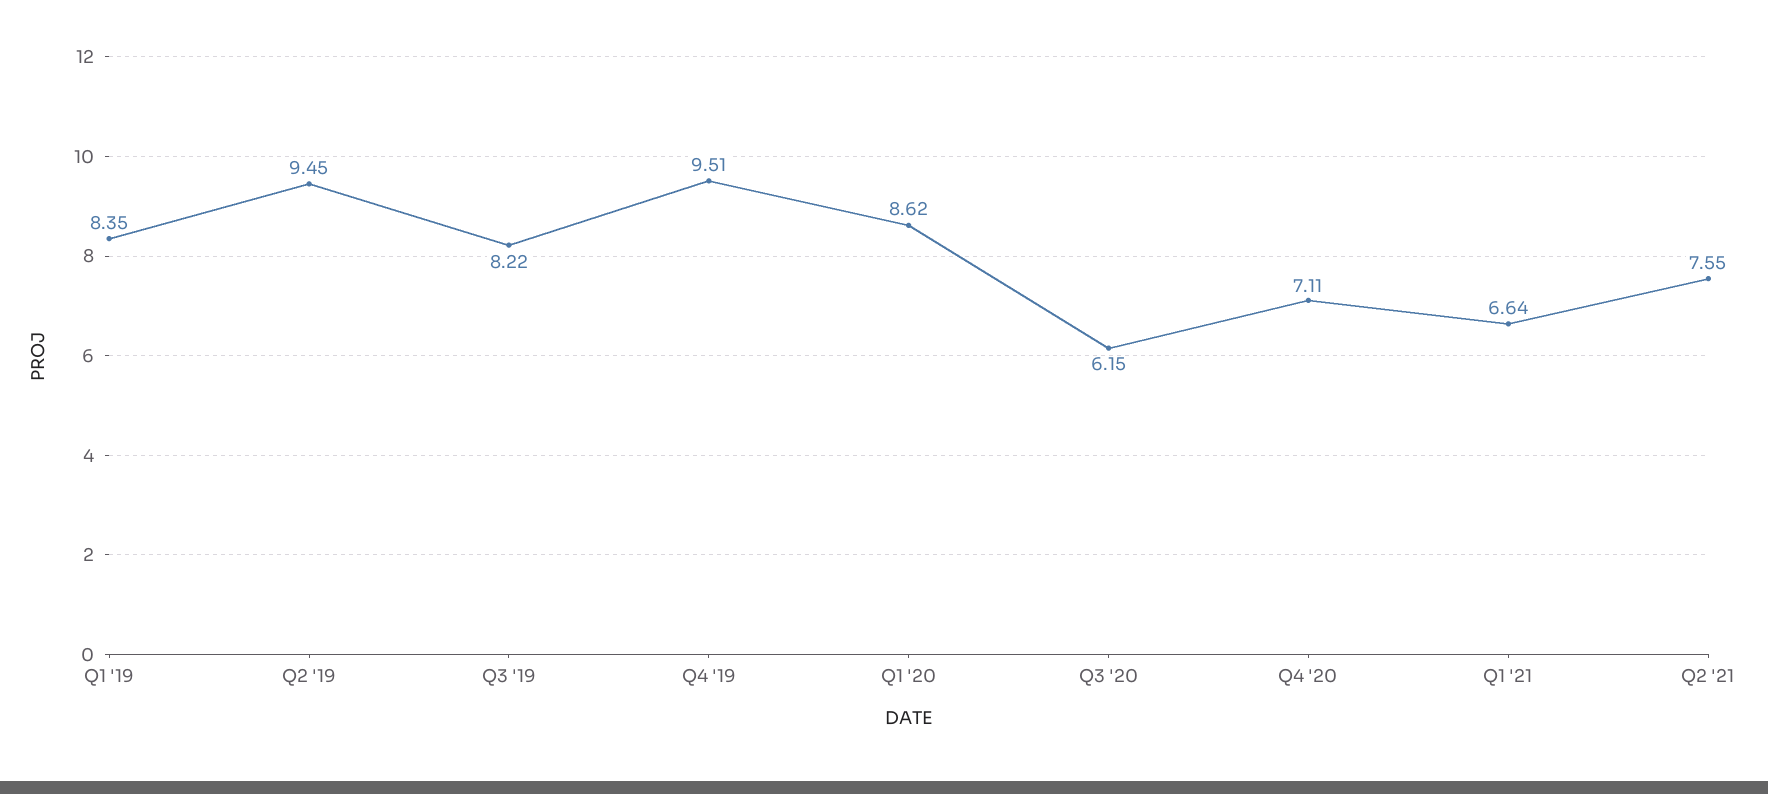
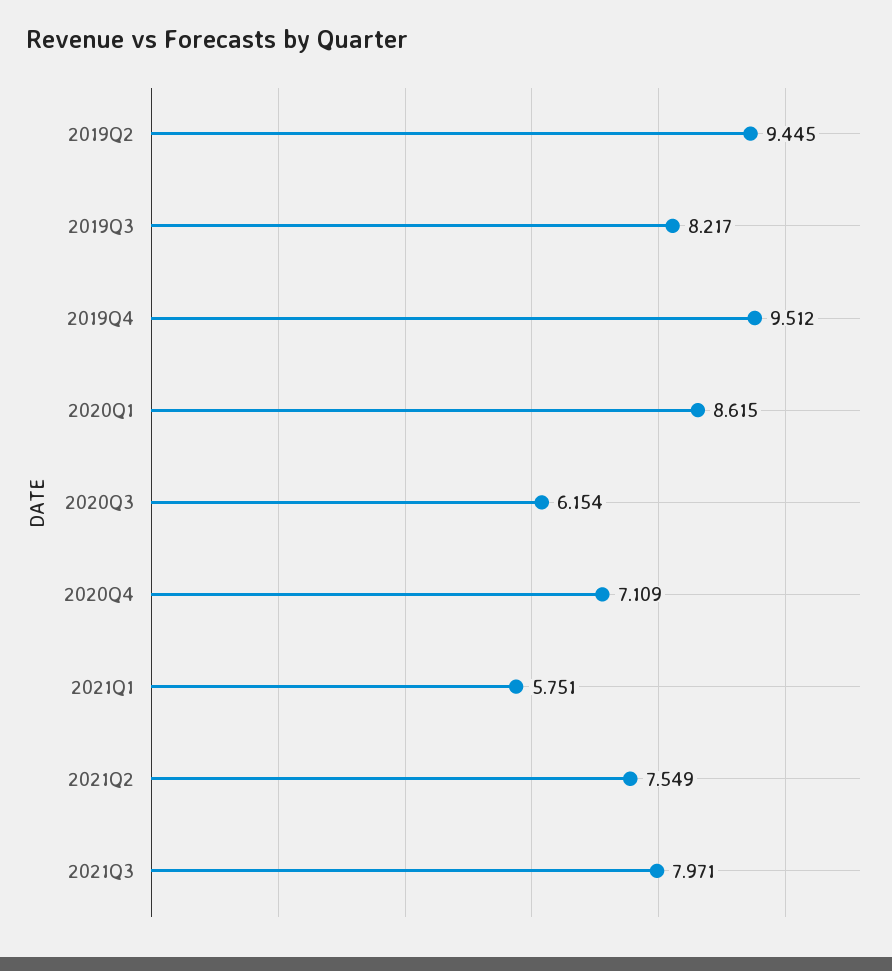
Q1 '19: 8.35 -> none
Q1 '21: 6.64 -> 5.751
2021Q3: none -> 7.971

